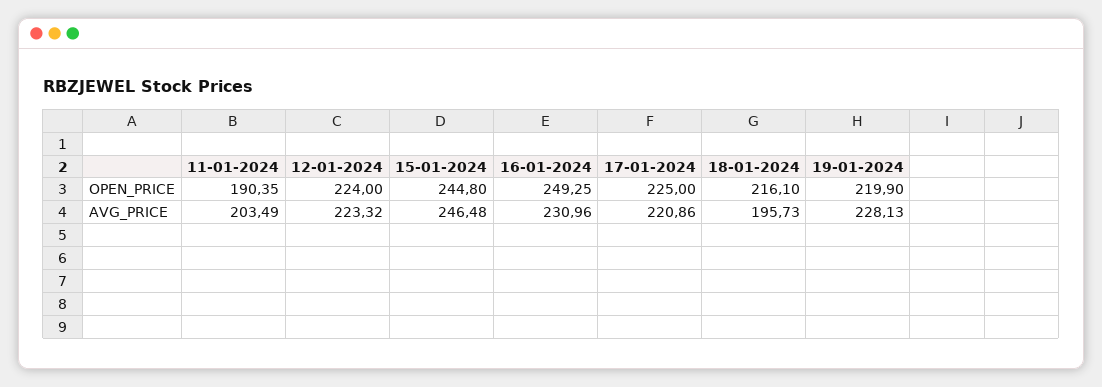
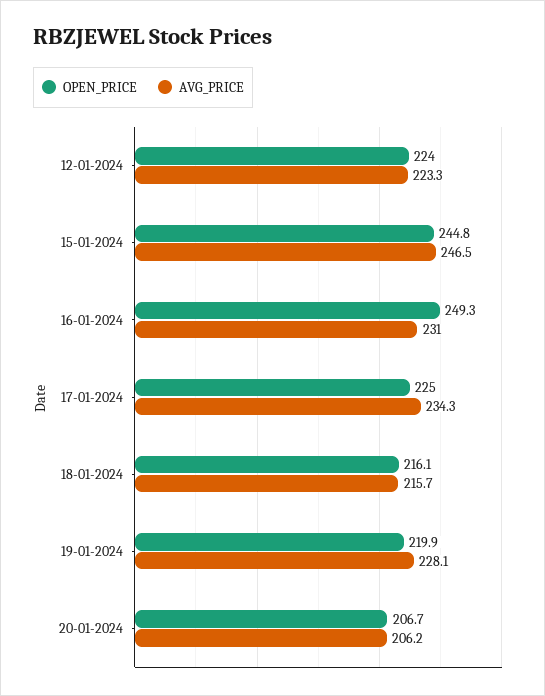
OPEN_PRICE, 11-01-2024: 190.35 -> none
AVG_PRICE, 11-01-2024: 203.49 -> none
AVG_PRICE, 17-01-2024: 220.86 -> 234.3
AVG_PRICE, 18-01-2024: 195.73 -> 215.7
OPEN_PRICE, 20-01-2024: none -> 206.7
AVG_PRICE, 20-01-2024: none -> 206.2

